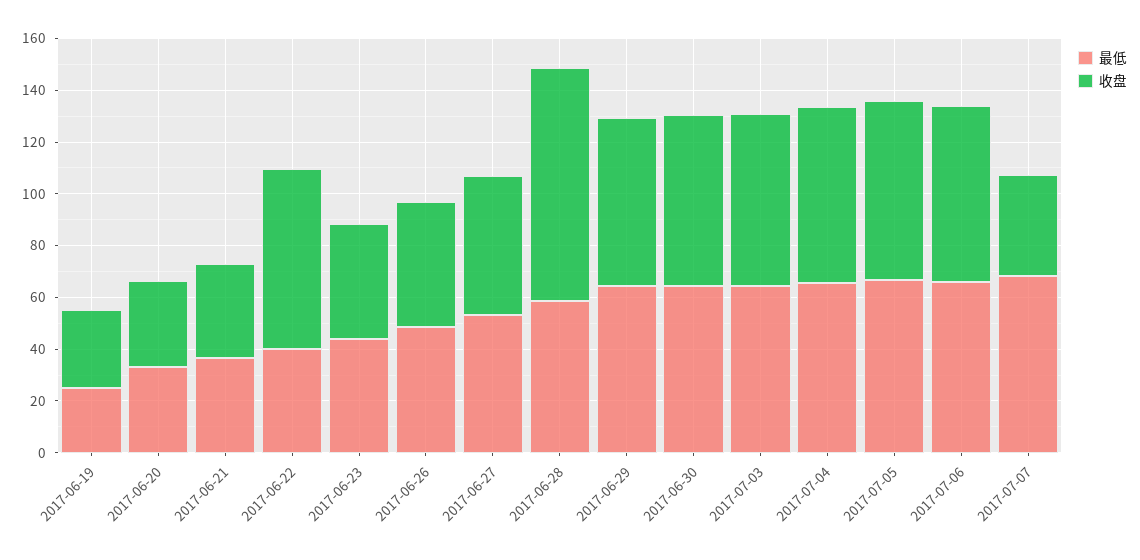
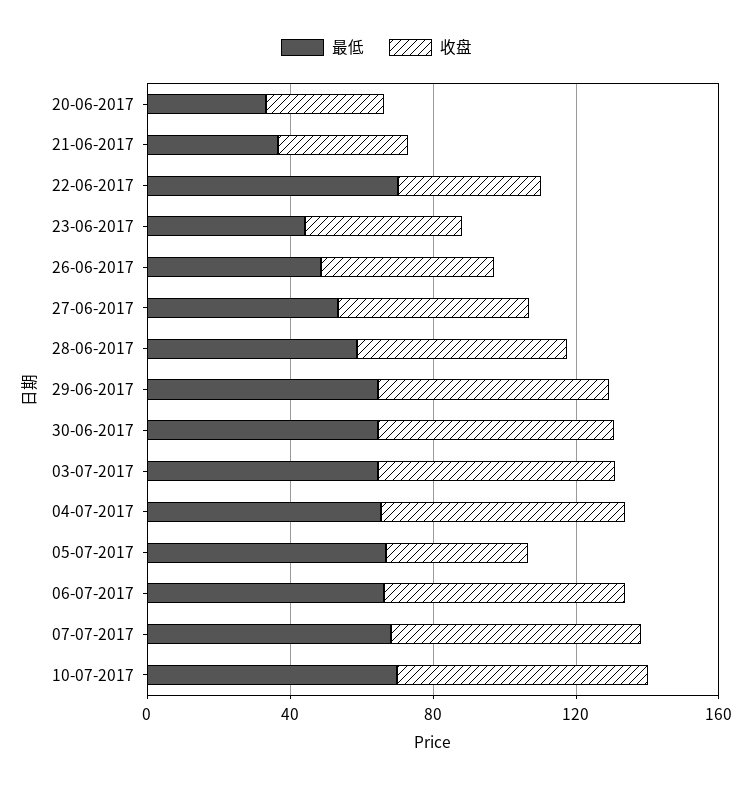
最低, 2017-06-19: 25 -> none
收盘, 2017-06-19: 30 -> none
最低, 2017-06-22: 40 -> 70
收盘, 2017-06-22: 70 -> 40
收盘, 2017-06-28: 90 -> 60
收盘, 2017-07-05: 70 -> 40
收盘, 2017-07-07: 40 -> 70
最低, 10-07-2017: none -> 70
收盘, 10-07-2017: none -> 70

